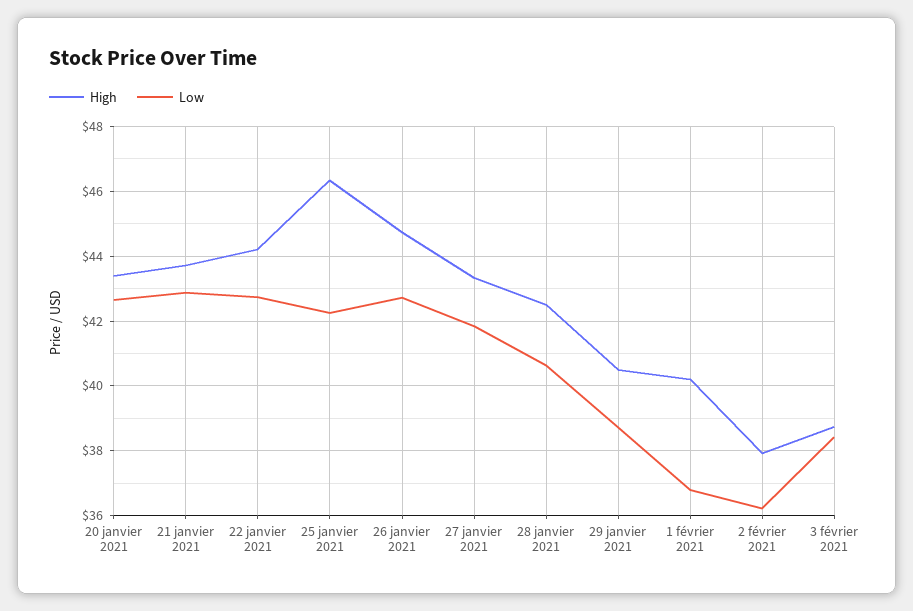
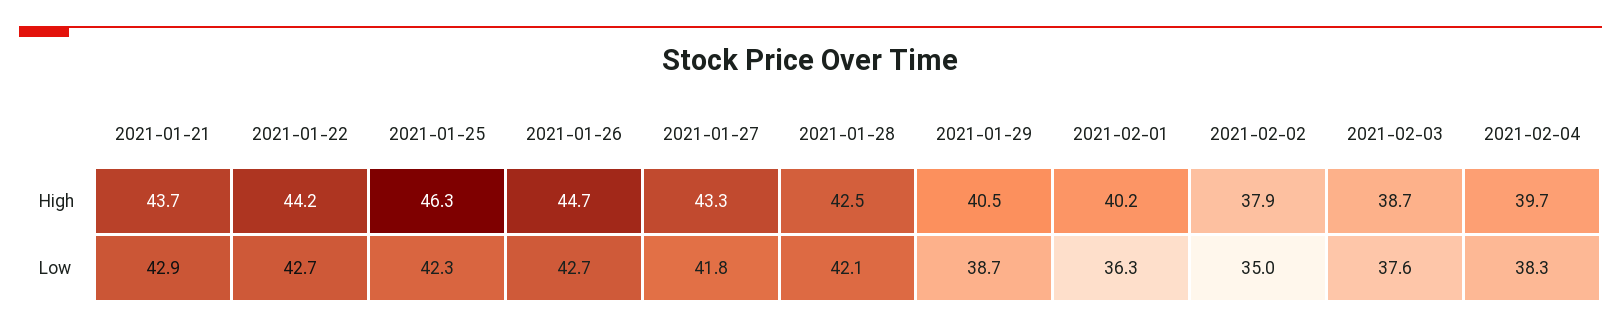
High, 20 janvier 2021: 43.4 -> none
Low, 20 janvier 2021: 42.6 -> none
Low, 28 janvier 2021: 40.6 -> 42.1
Low, 1 février 2021: 36.8 -> 36.3
Low, 2 février 2021: 36.2 -> 35
Low, 3 février 2021: 38.4 -> 37.6
High, 2021-02-04: none -> 39.7
Low, 2021-02-04: none -> 38.3

